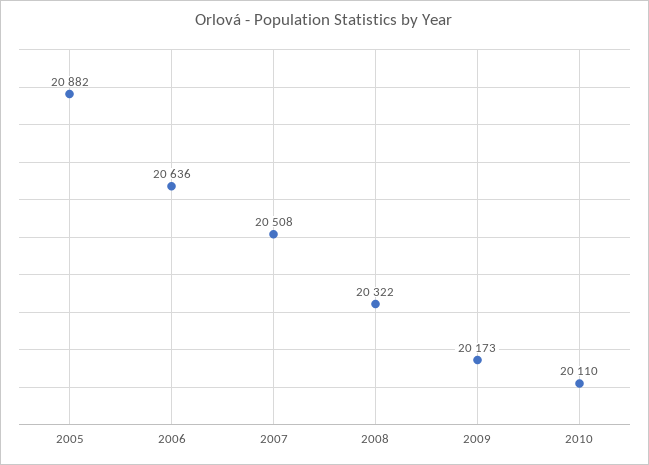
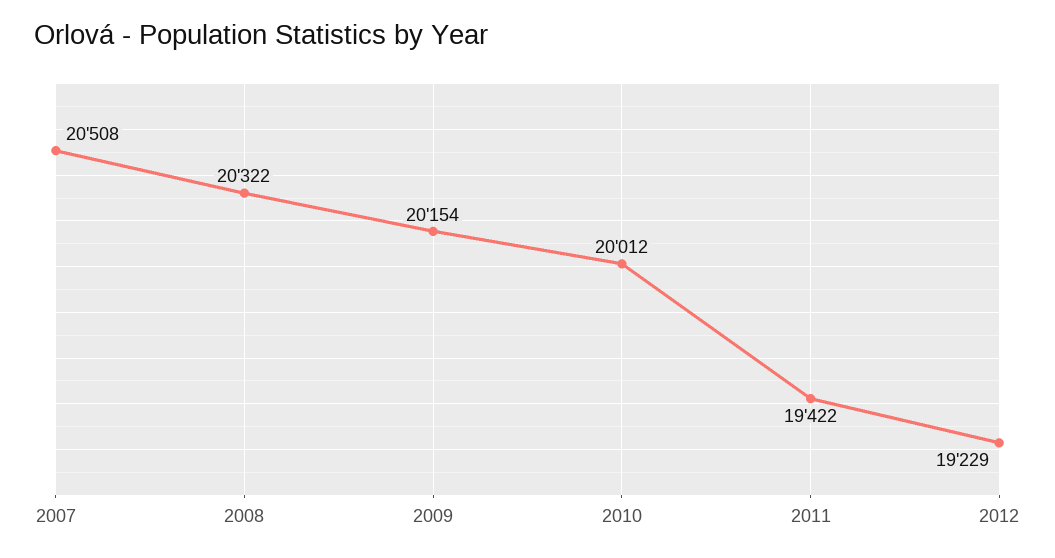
2005: 20882 -> none
2006: 20636 -> none
2009: 20173 -> 20154
2010: 20110 -> 20012
2011: none -> 19422
2012: none -> 19229

